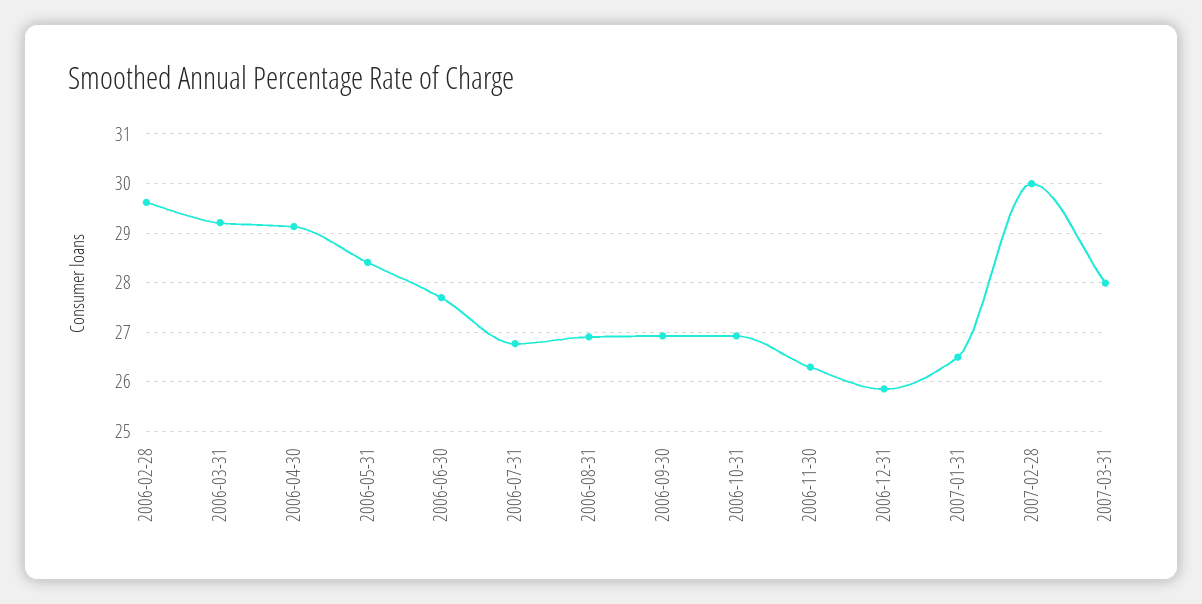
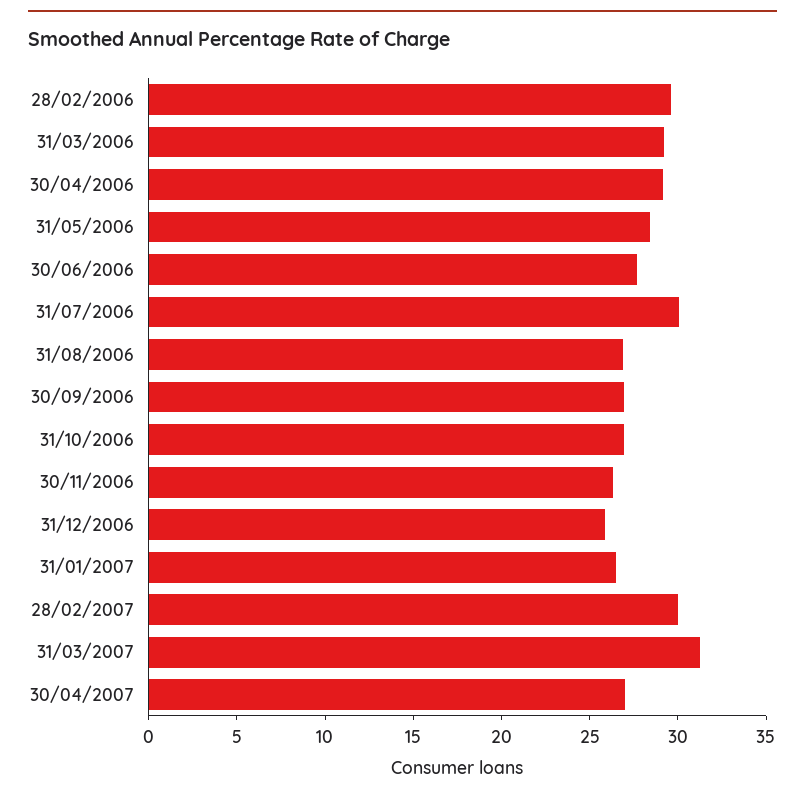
2006-07-31: 26.8 -> 30
2007-03-31: 28 -> 31
30/04/2007: none -> 27

